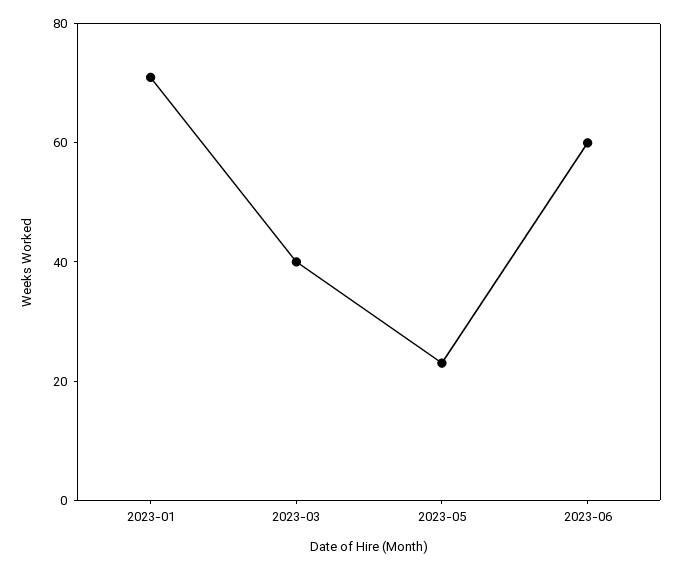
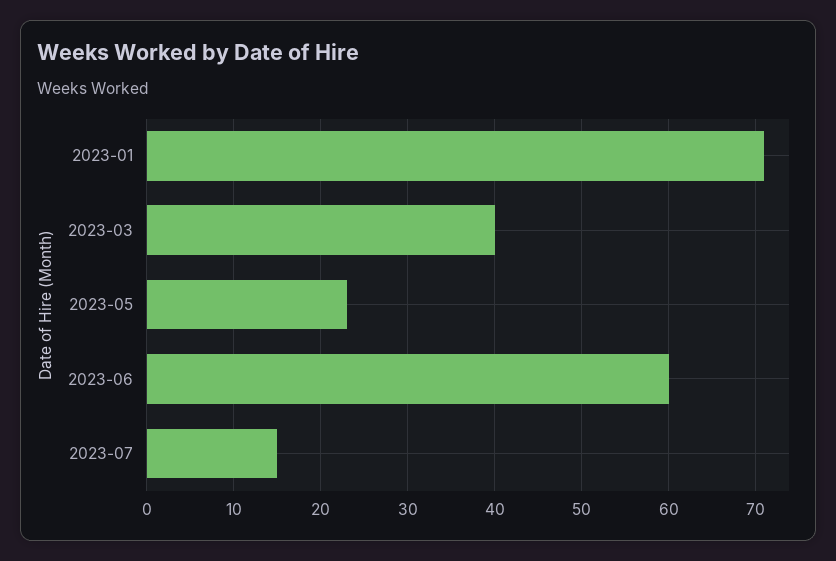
2023-07: none -> 15

